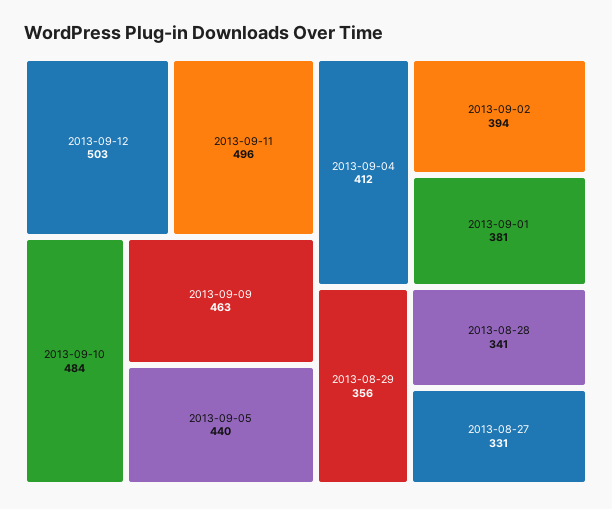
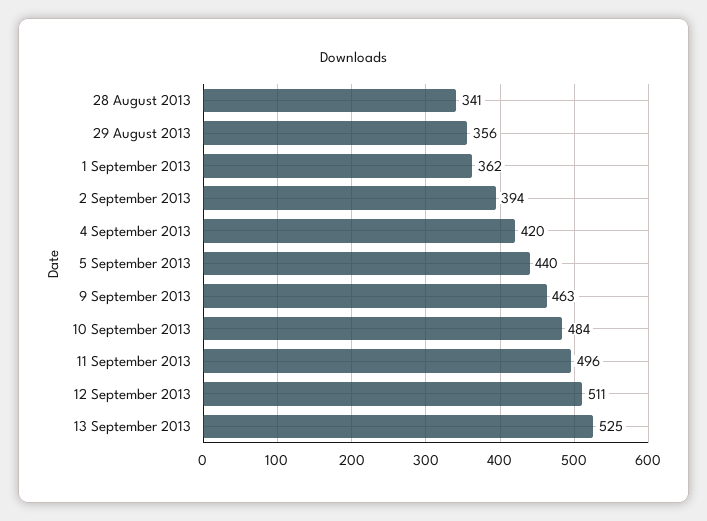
2013-09-12: 503 -> 511
2013-09-04: 412 -> 420
2013-09-01: 381 -> 362
2013-08-27: 331 -> none
13 September 2013: none -> 525

